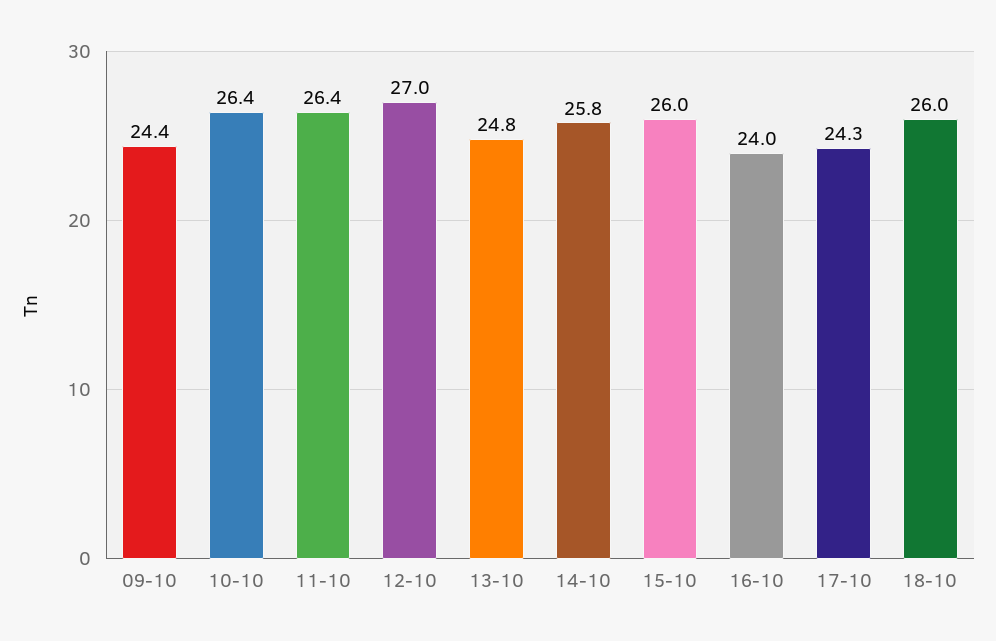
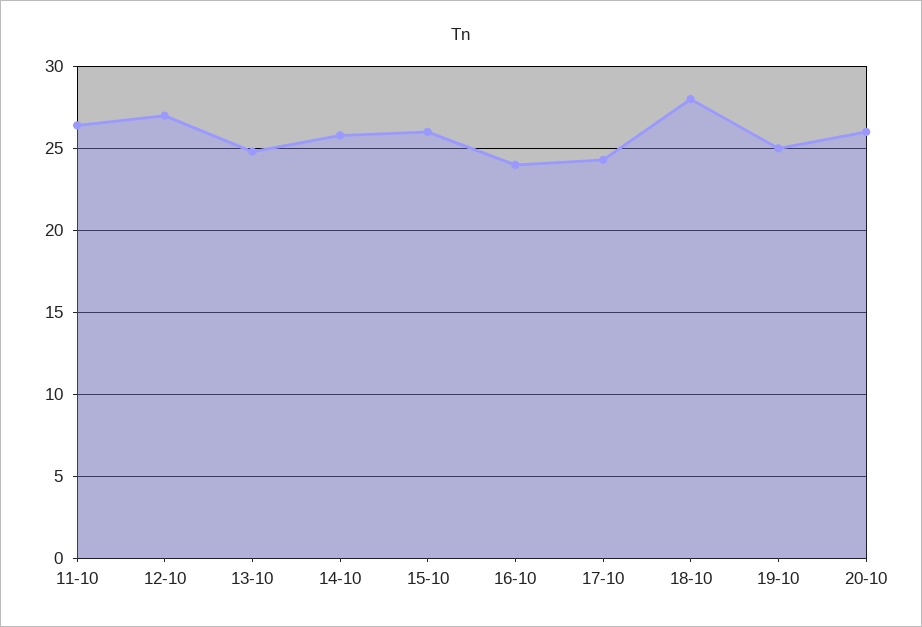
09-10: 24.4 -> none
10-10: 26.4 -> none
18-10: 26 -> 28
19-10: none -> 25
20-10: none -> 26

